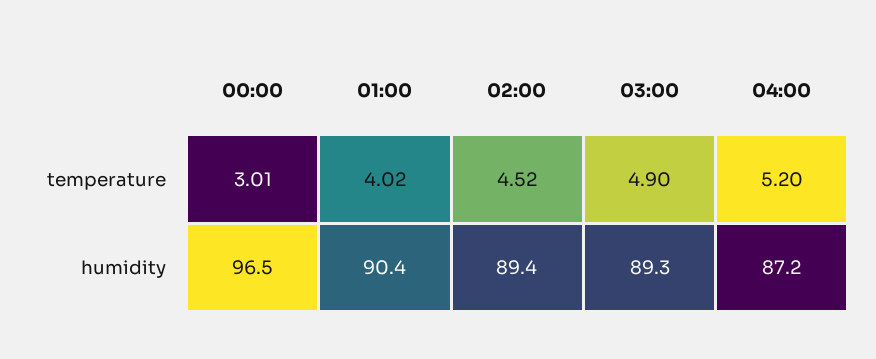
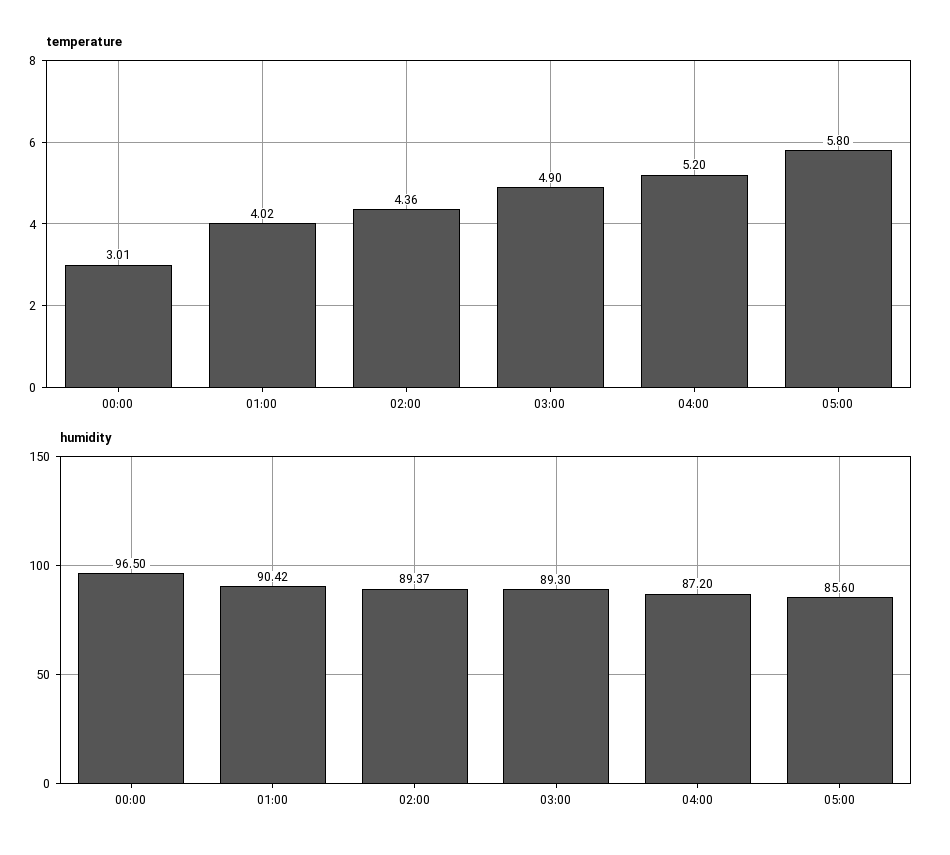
temperature, 02:00: 4.52 -> 4.36
temperature, 05:00: none -> 5.8
humidity, 05:00: none -> 85.6

